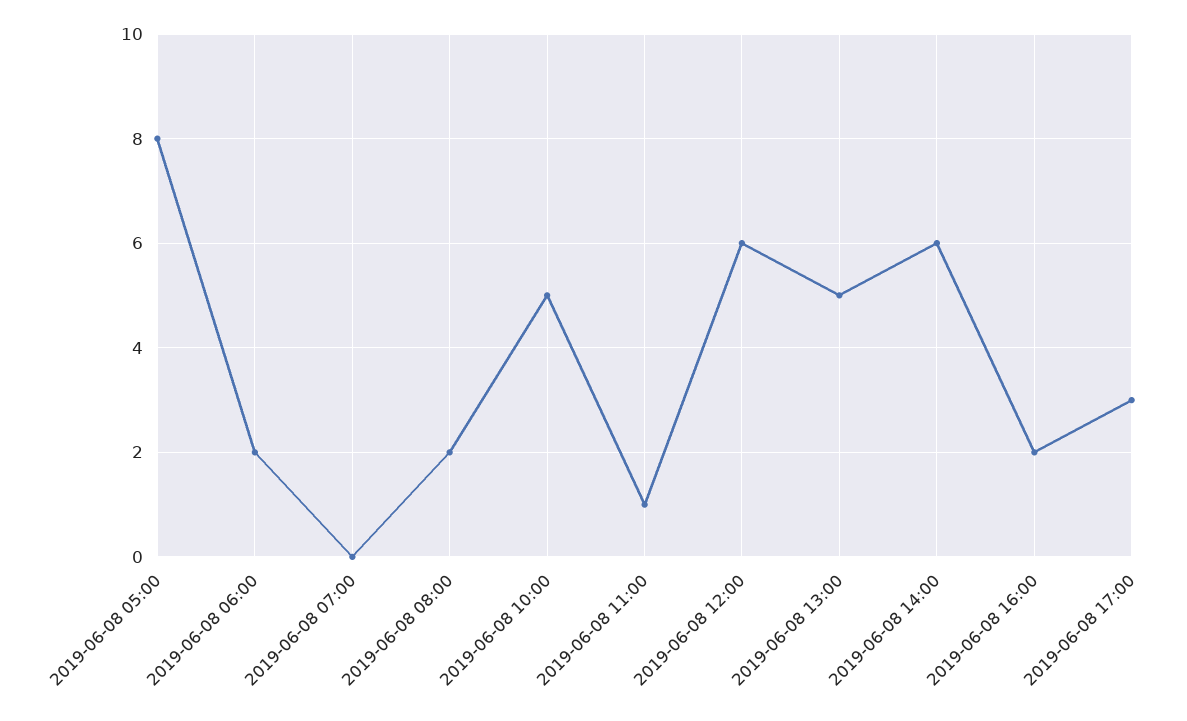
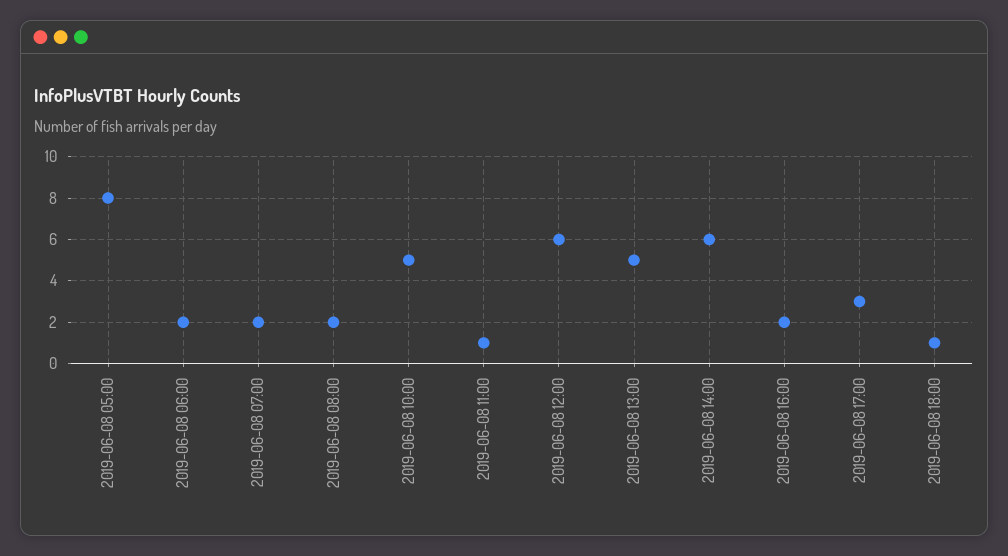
2019-06-08 07:00: 0 -> 2
2019-06-08 18:00: none -> 1

